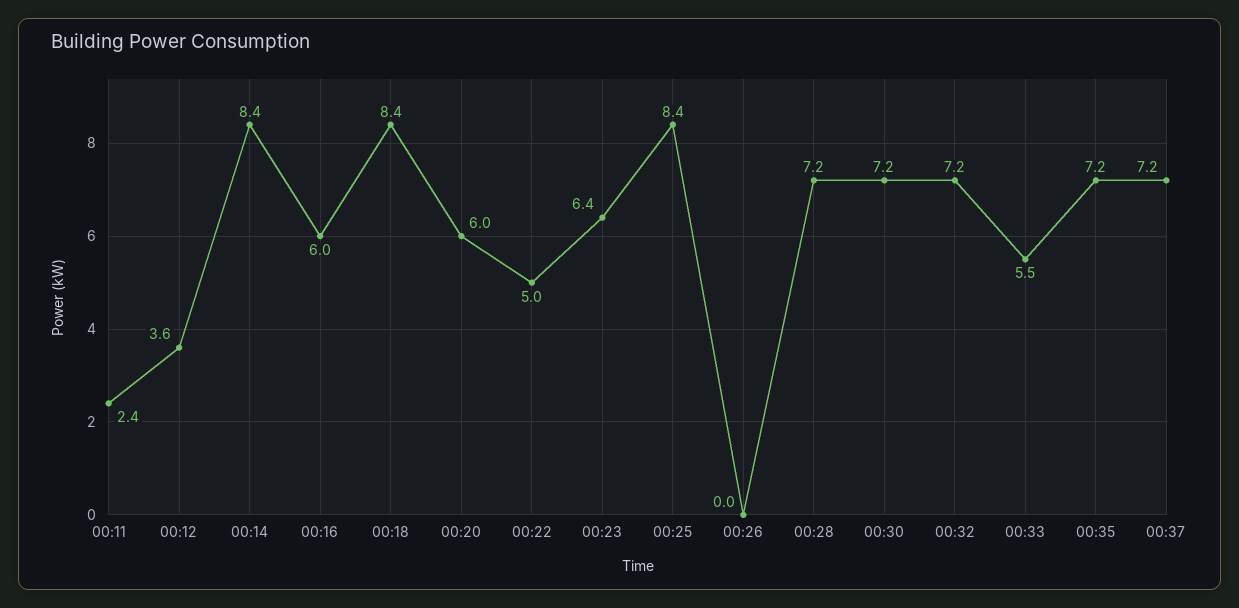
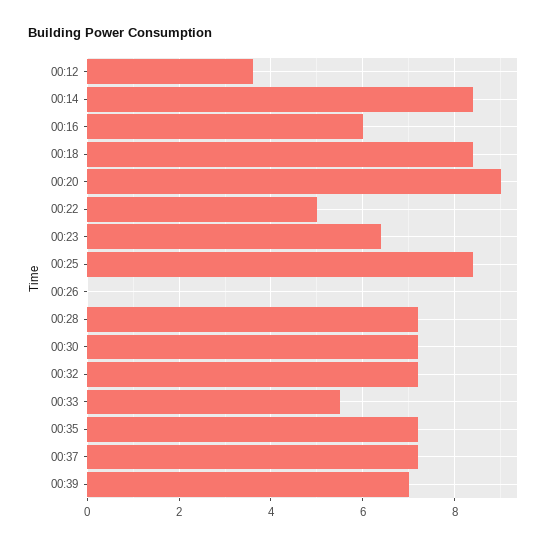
00:11: 2.4 -> none
00:20: 6 -> 9
00:39: none -> 7

